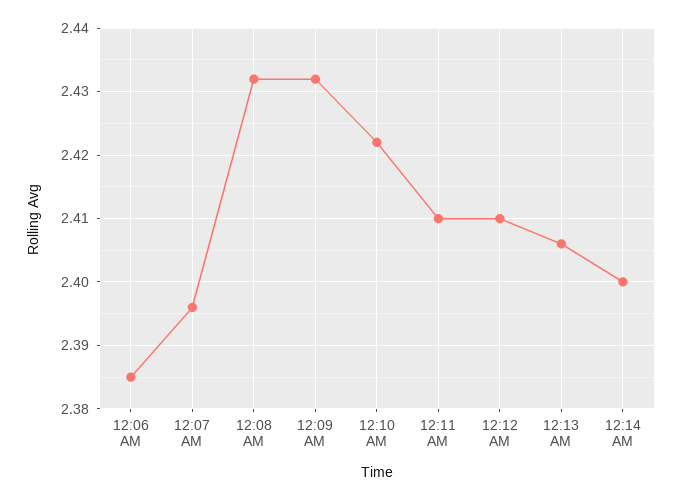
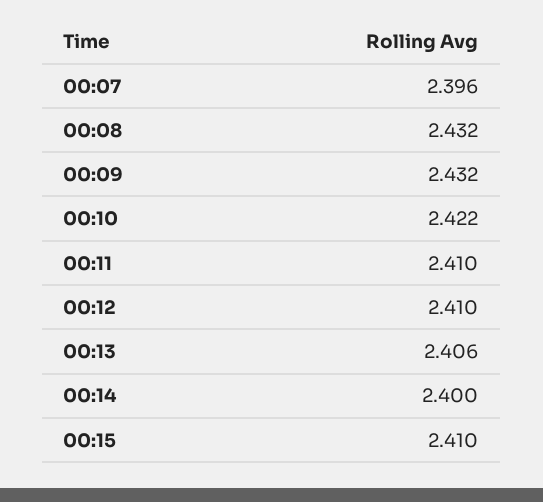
12:06 AM: 2.385 -> none
00:15: none -> 2.41

